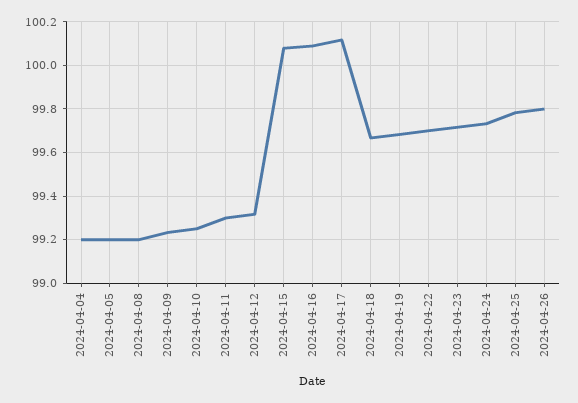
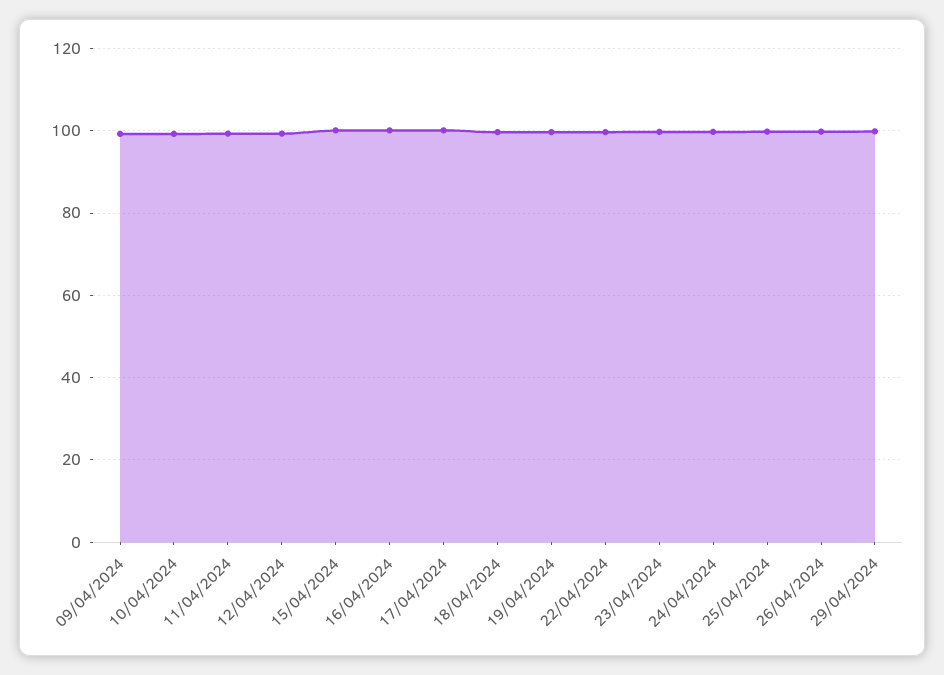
2024-04-04: 99.2 -> none
2024-04-05: 99.2 -> none
2024-04-08: 99.2 -> none
29/04/2024: none -> 100

